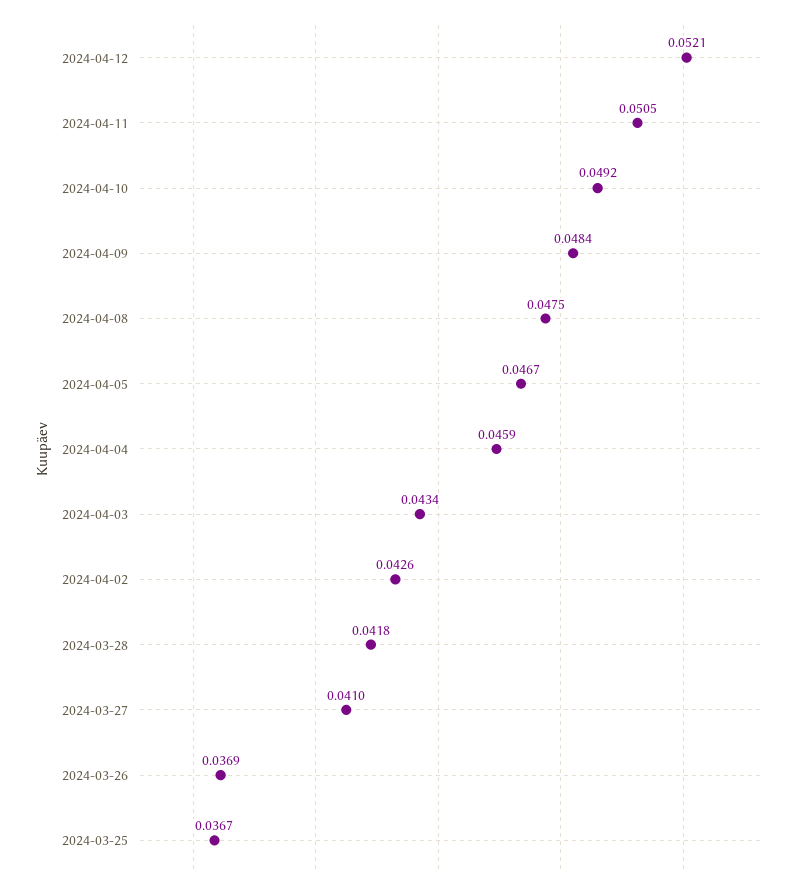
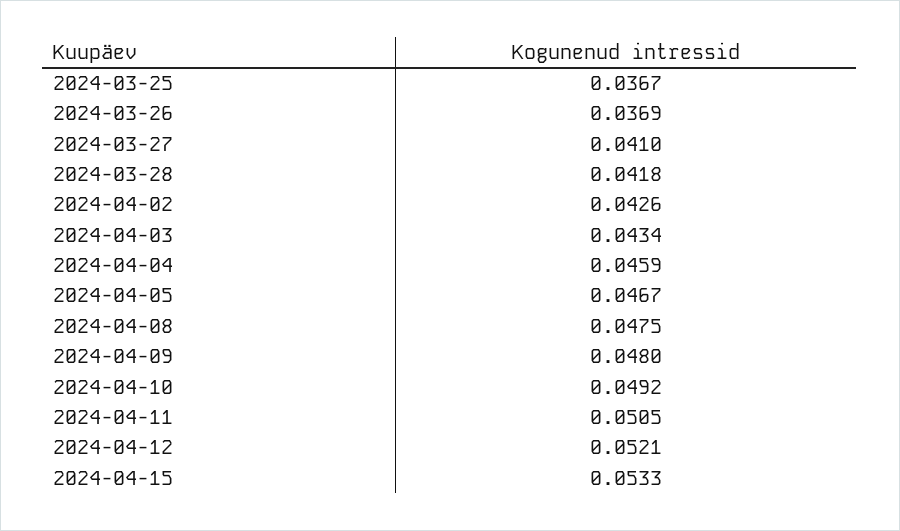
2024-04-09: 0.0484 -> 0.048
2024-04-15: none -> 0.0533

